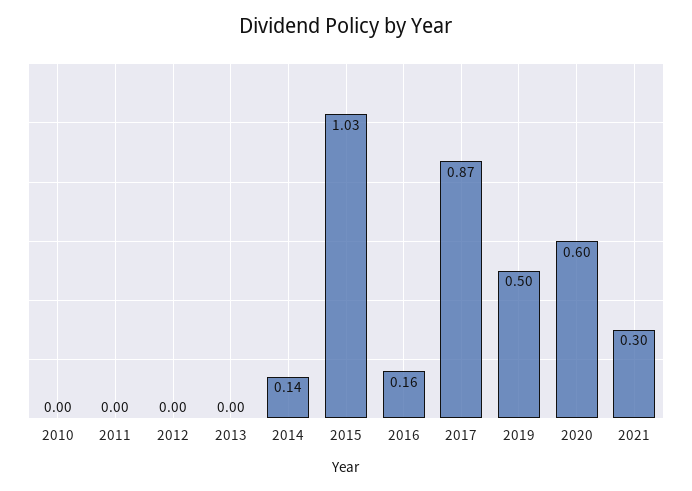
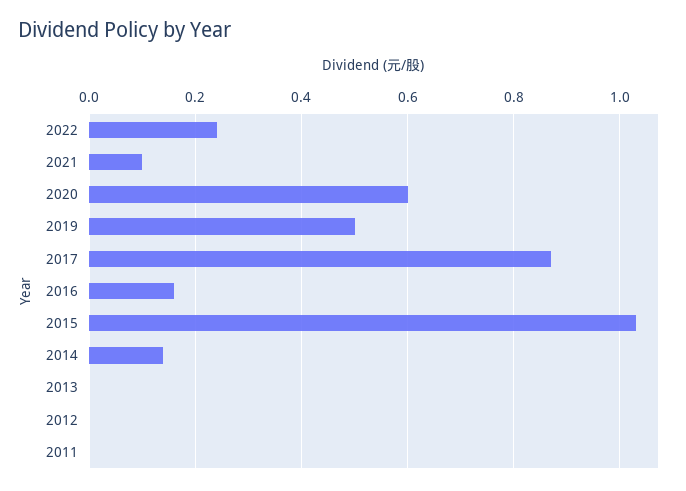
2010: 0 -> none
2021: 0.3 -> 0.1
2022: none -> 0.25

